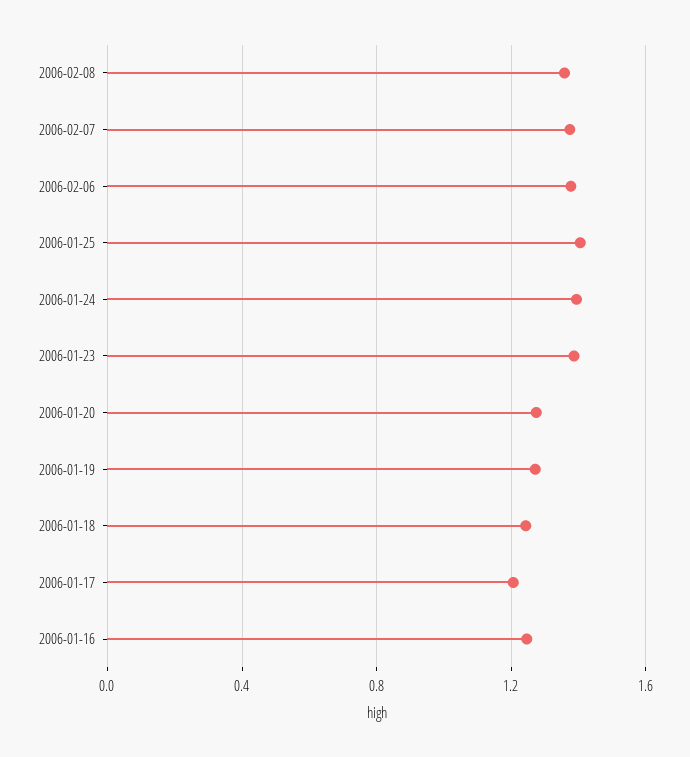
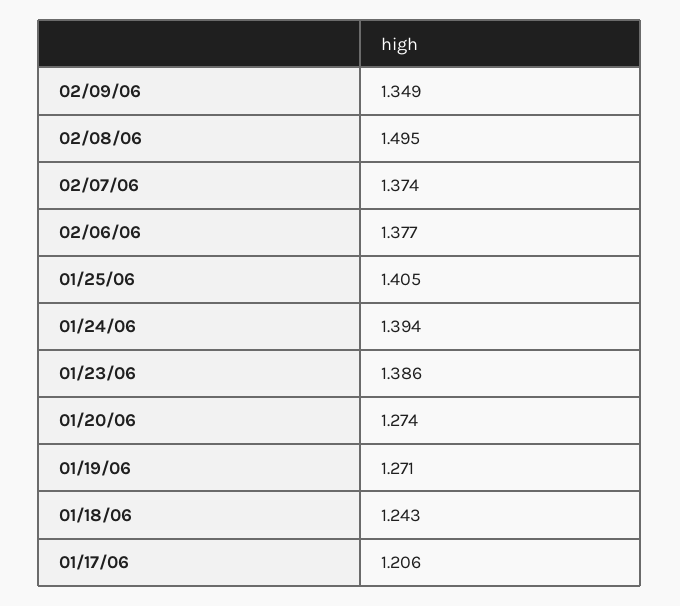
2006-02-08: 1.35 -> 1.495
2006-01-16: 1.25 -> none
02/09/06: none -> 1.349

